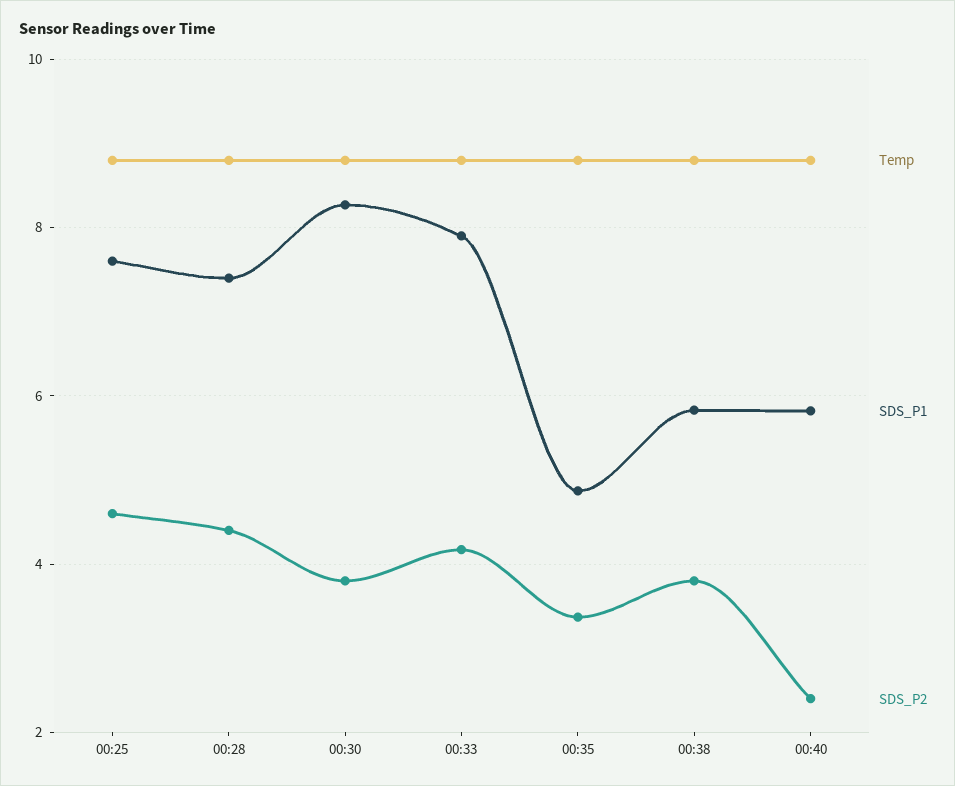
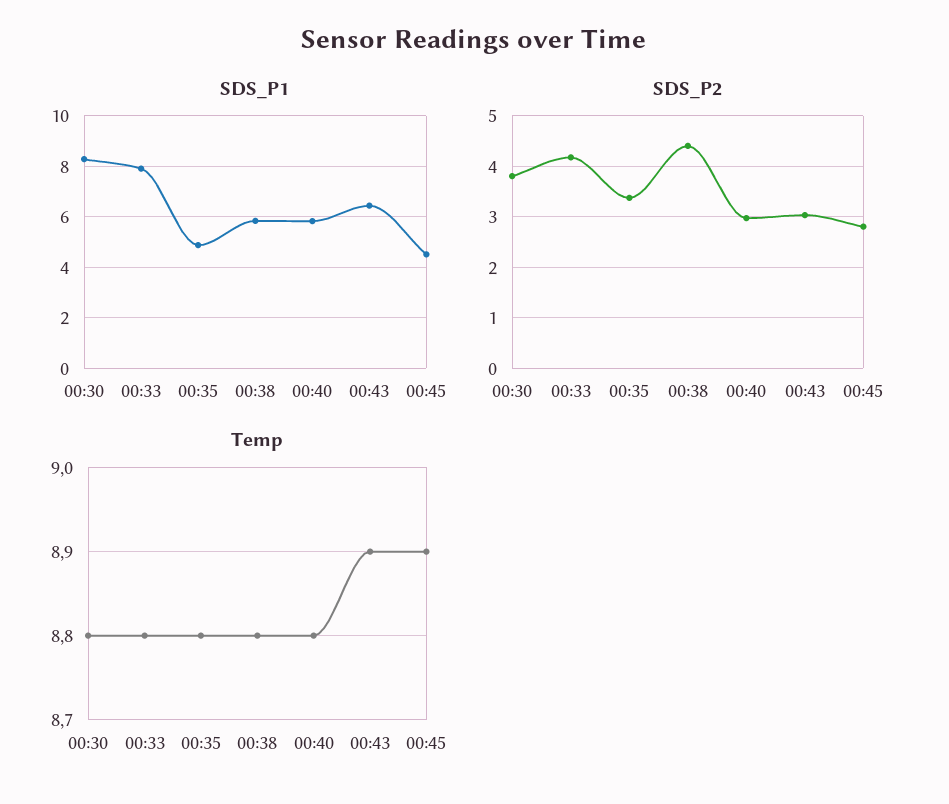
Temp, 00:25: 8.8 -> none
SDS_P1, 00:25: 7.6 -> none
SDS_P2, 00:25: 4.6 -> none
Temp, 00:28: 8.8 -> none
SDS_P1, 00:28: 7.4 -> none
SDS_P2, 00:28: 4.4 -> none
SDS_P2, 00:38: 3.8 -> 4.4
SDS_P2, 00:40: 2.4 -> 3
SDS_P1, 00:43: none -> 6.5
SDS_P1, 00:45: none -> 4.5
SDS_P2, 00:43: none -> 3
SDS_P2, 00:45: none -> 2.8
Temp, 00:43: none -> 8.9
Temp, 00:45: none -> 8.9

